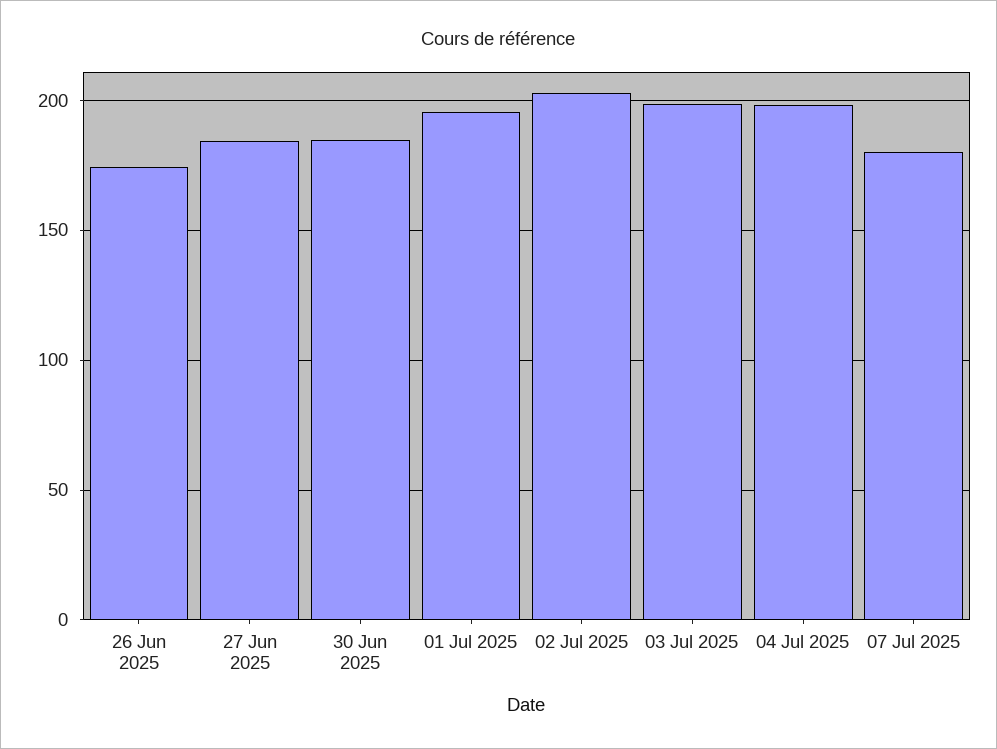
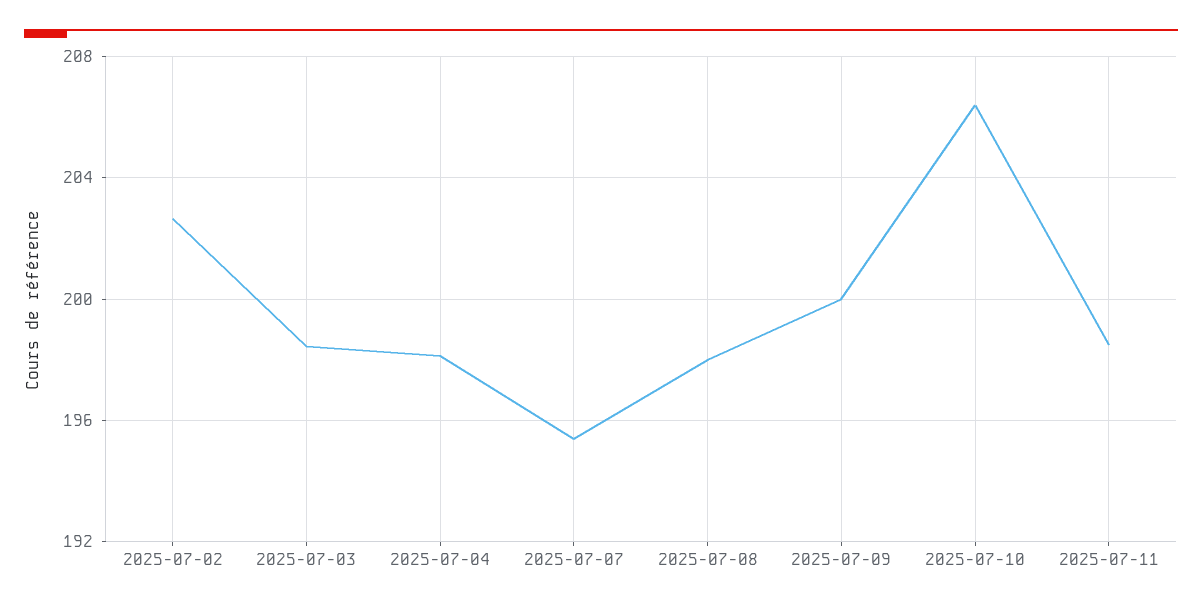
26 Jun 2025: 175 -> none
27 Jun 2025: 185 -> none
30 Jun 2025: 185 -> none
01 Jul 2025: 195 -> none
07 Jul 2025: 180 -> 195.5
2025-07-08: none -> 198
2025-07-09: none -> 200
2025-07-10: none -> 206.5
2025-07-11: none -> 198.5

